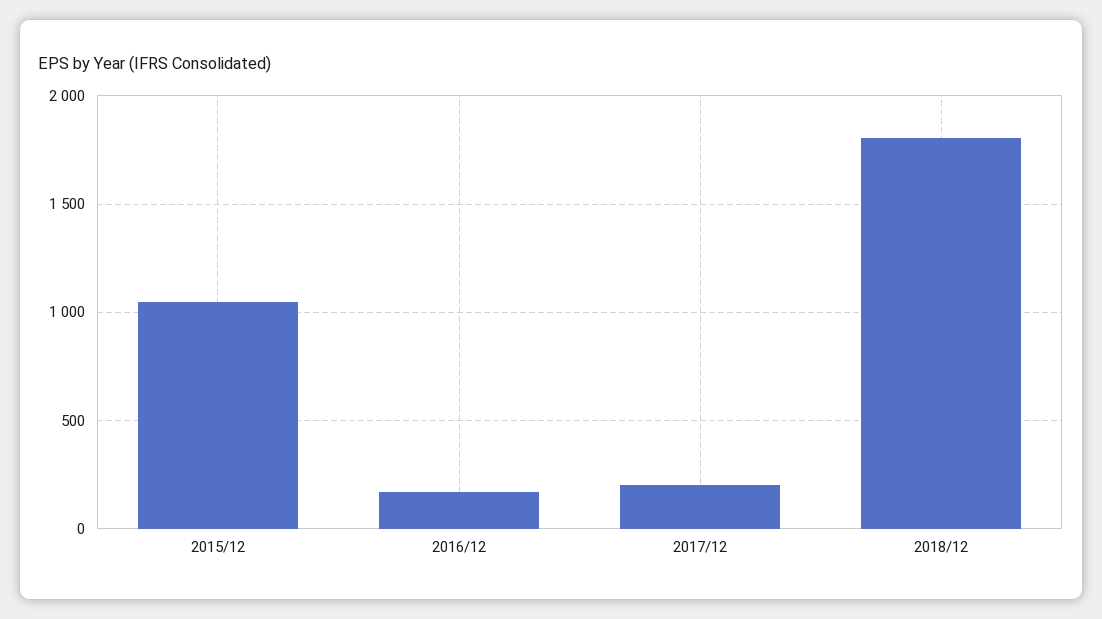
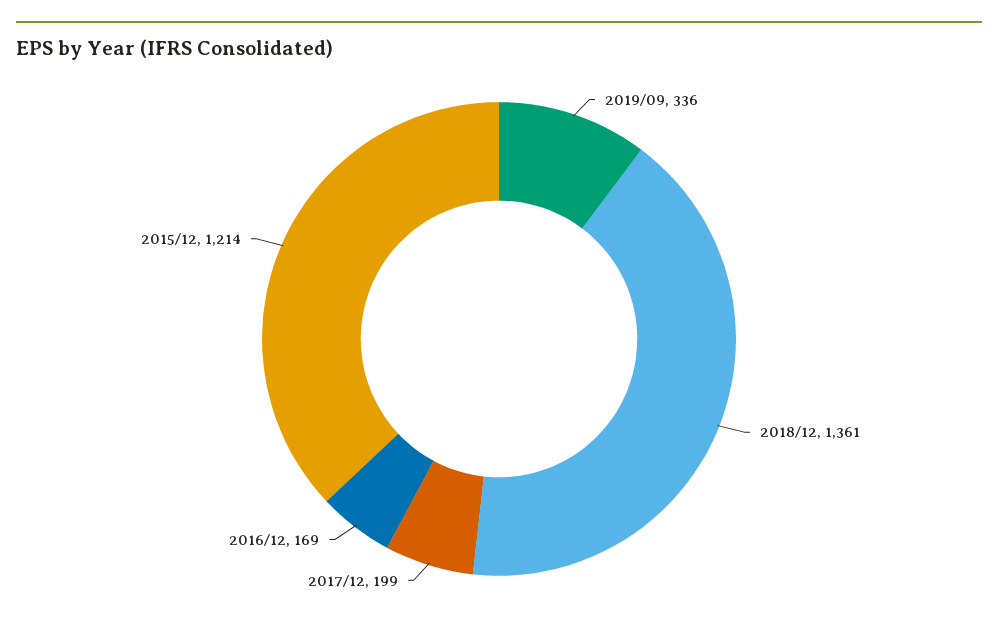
2015/12: 1050 -> 1214
2018/12: 1800 -> 1361
2019/09: none -> 336

